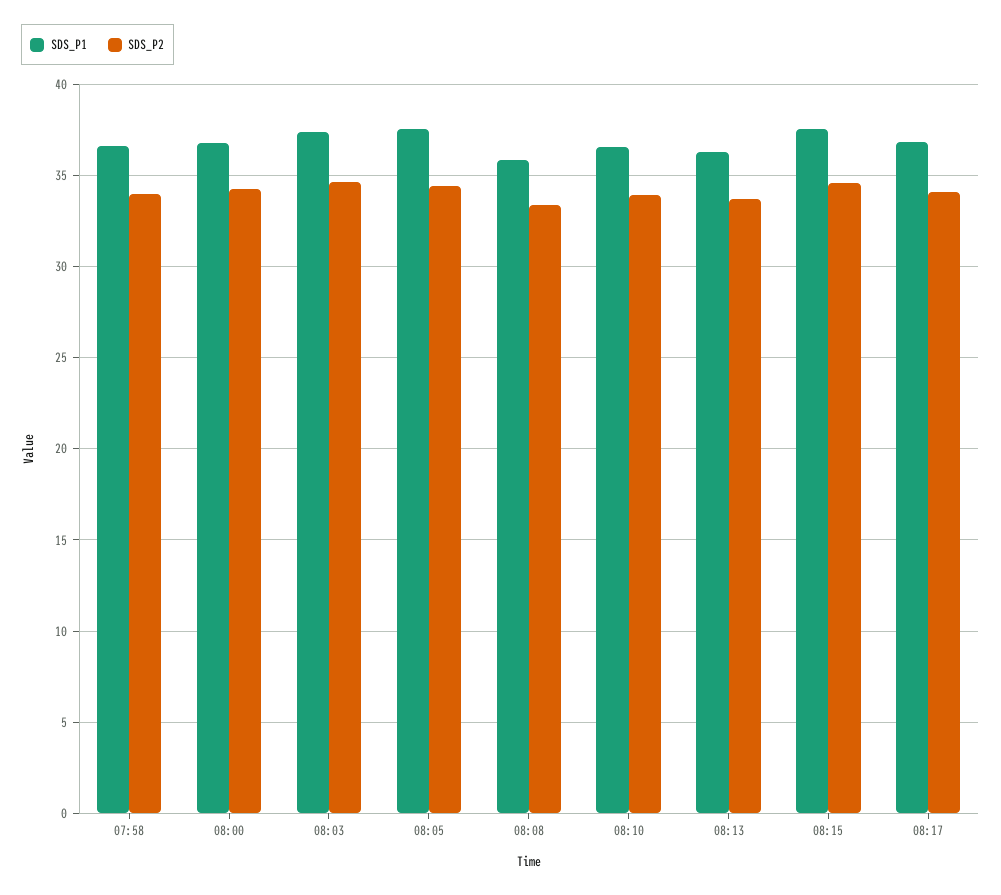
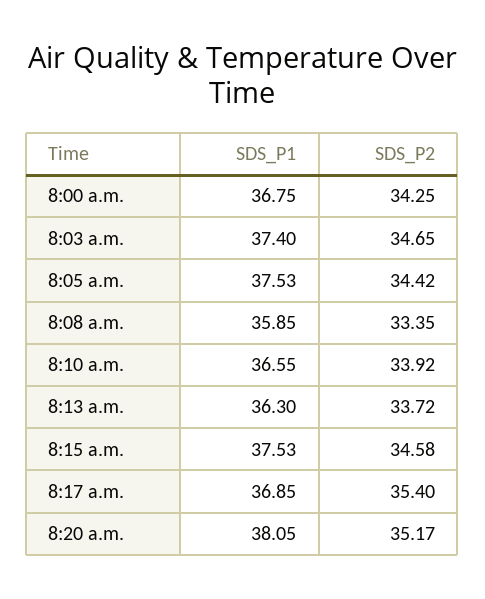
SDS_P1, 07:58: 36.5 -> none
SDS_P2, 07:58: 34 -> none
SDS_P2, 08:17: 34 -> 35.4
SDS_P1, 8:20 a.m.: none -> 38.05
SDS_P2, 8:20 a.m.: none -> 35.17

